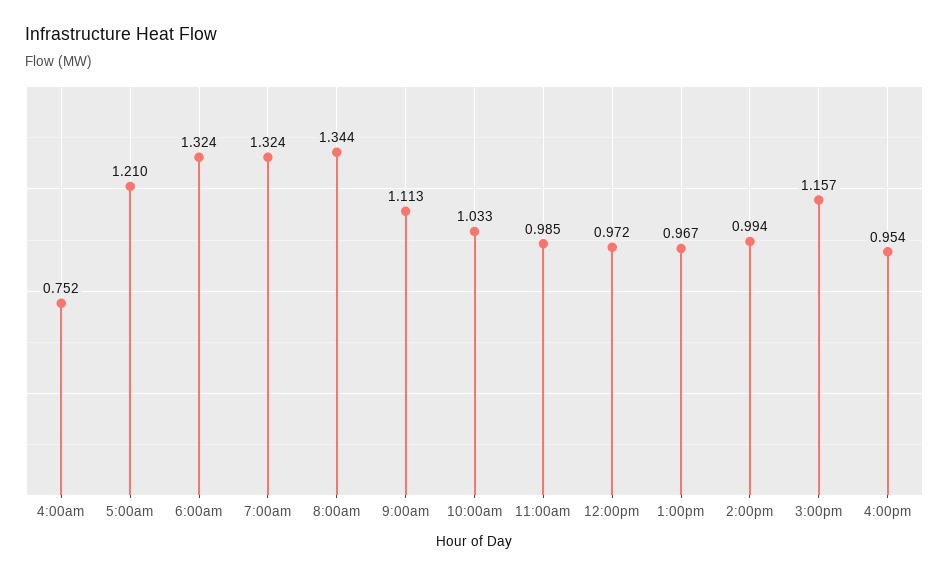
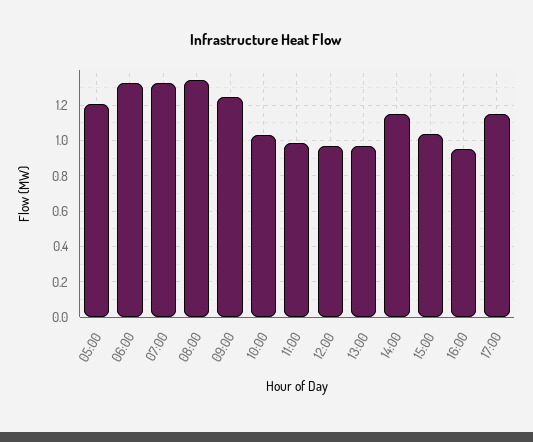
4:00am: 0.752 -> none
9:00am: 1.113 -> 1.25
2:00pm: 0.994 -> 1.15
3:00pm: 1.157 -> 1.05
17:00: none -> 1.15

